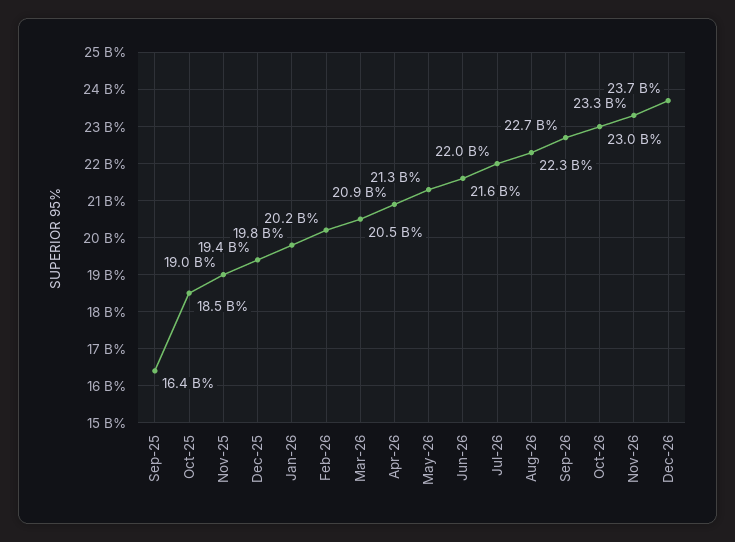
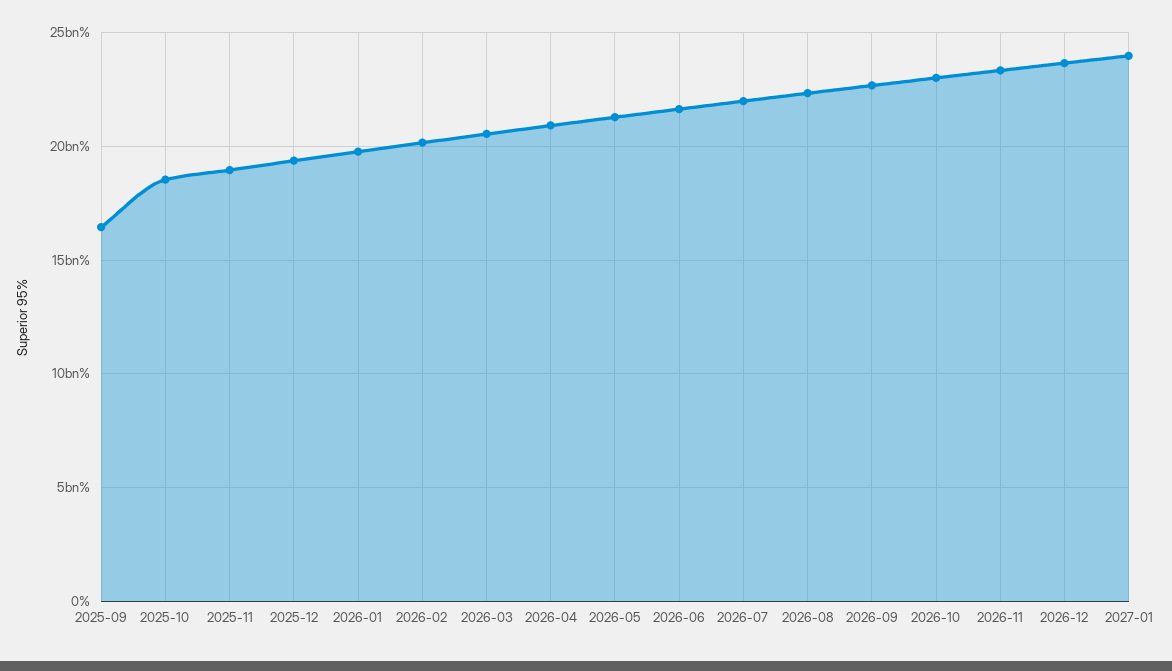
2027-01: none -> 24000000000

